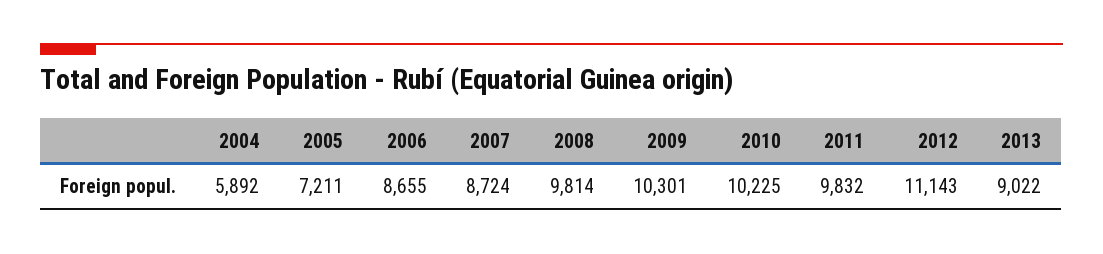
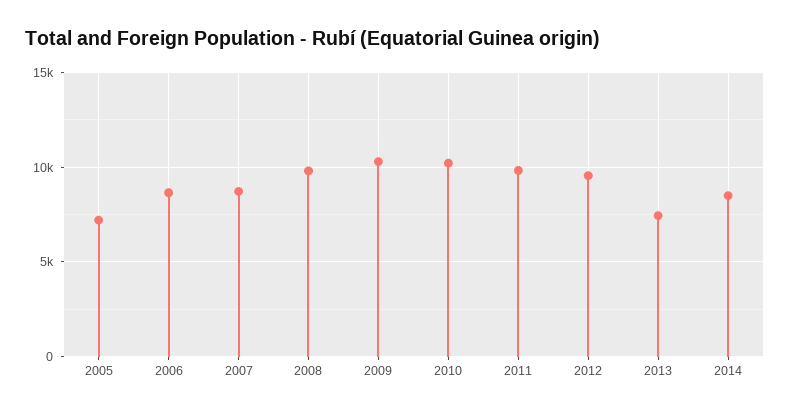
2004: 5892 -> none
2012: 11143 -> 9500
2013: 9022 -> 7500
2014: none -> 8500

